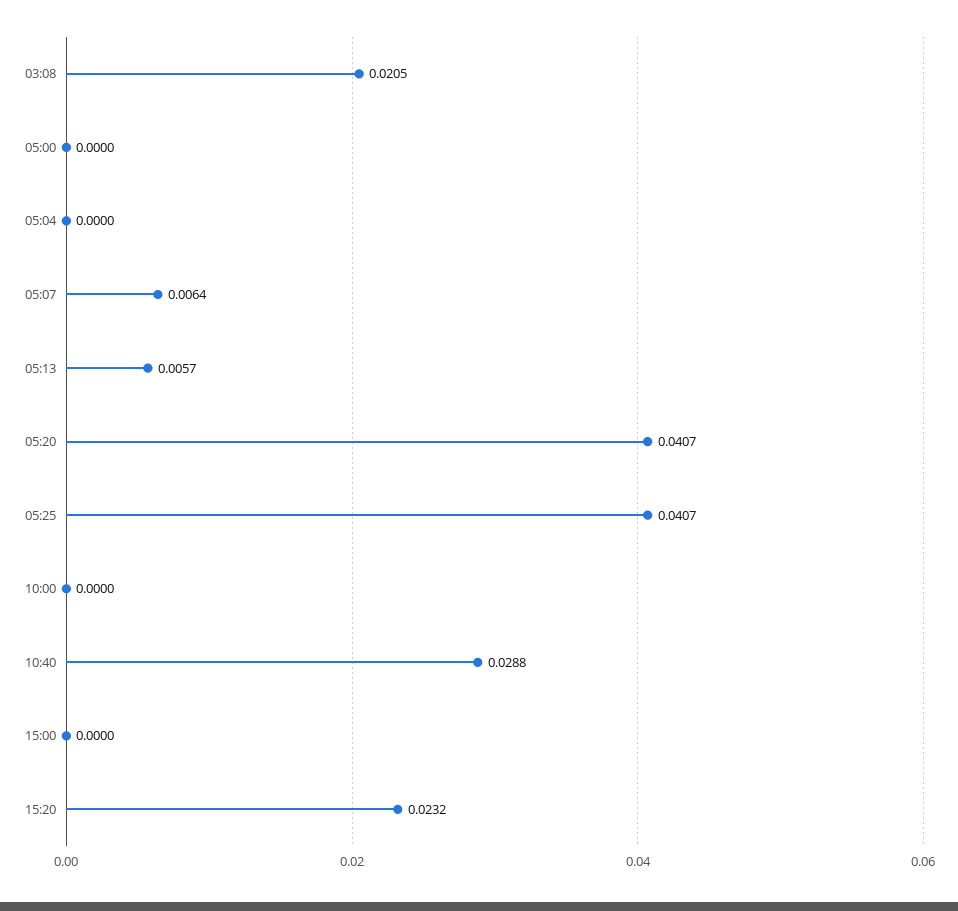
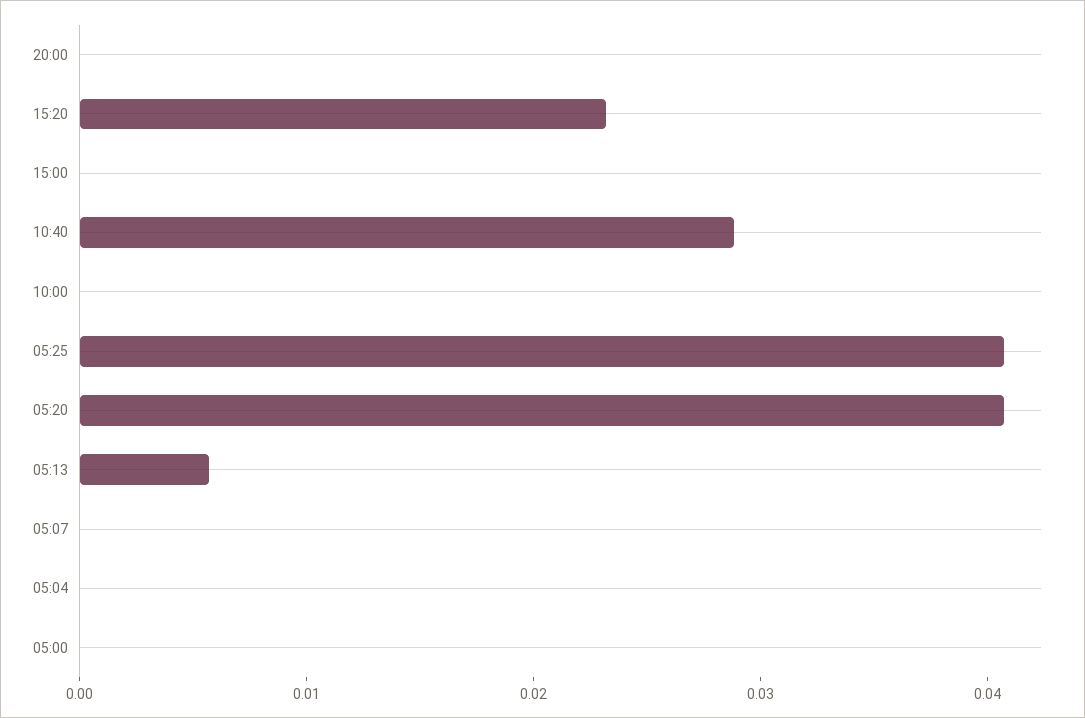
03:08: 0.0205 -> none
05:07: 0.0064 -> 0
20:00: none -> 0

